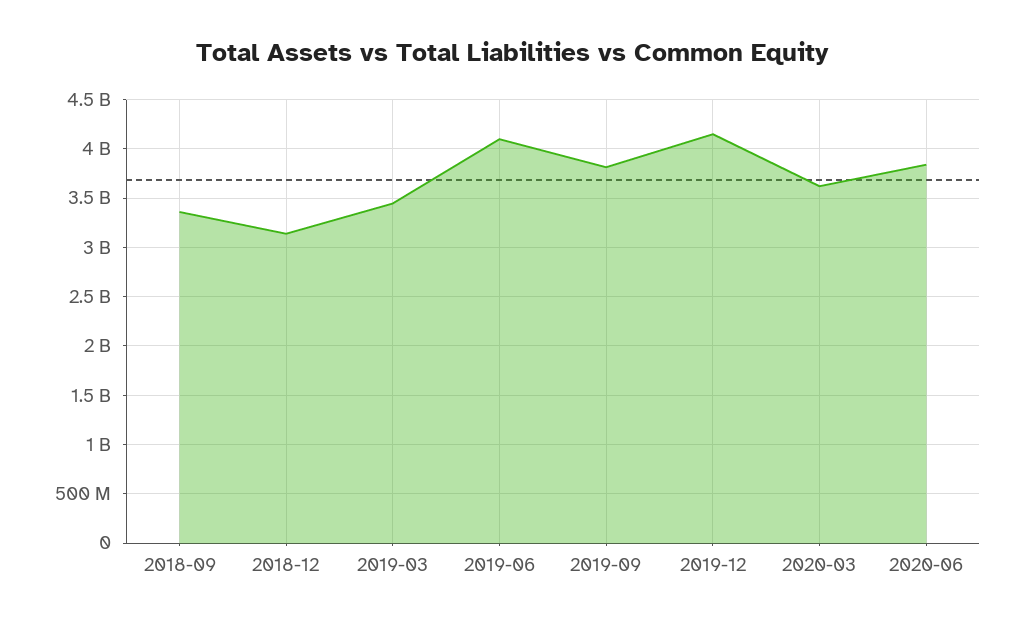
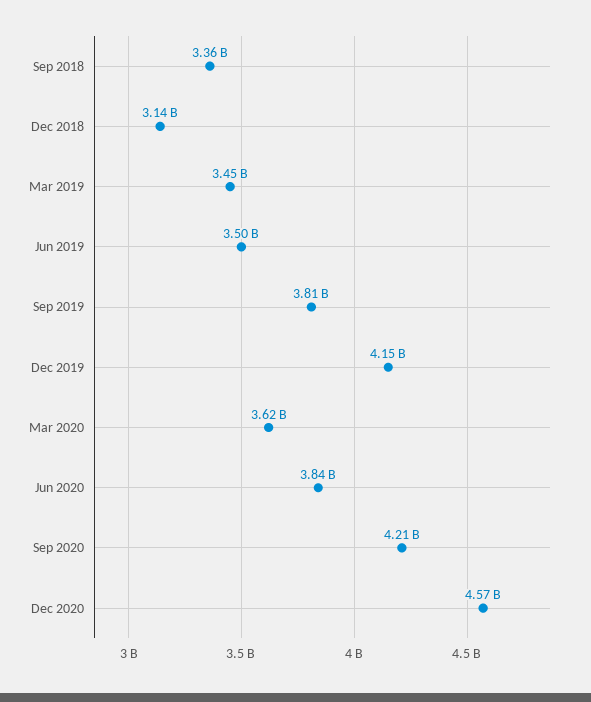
2019-06: 4100000000 -> 3500000000
Sep 2020: none -> 4210000000
Dec 2020: none -> 4570000000

